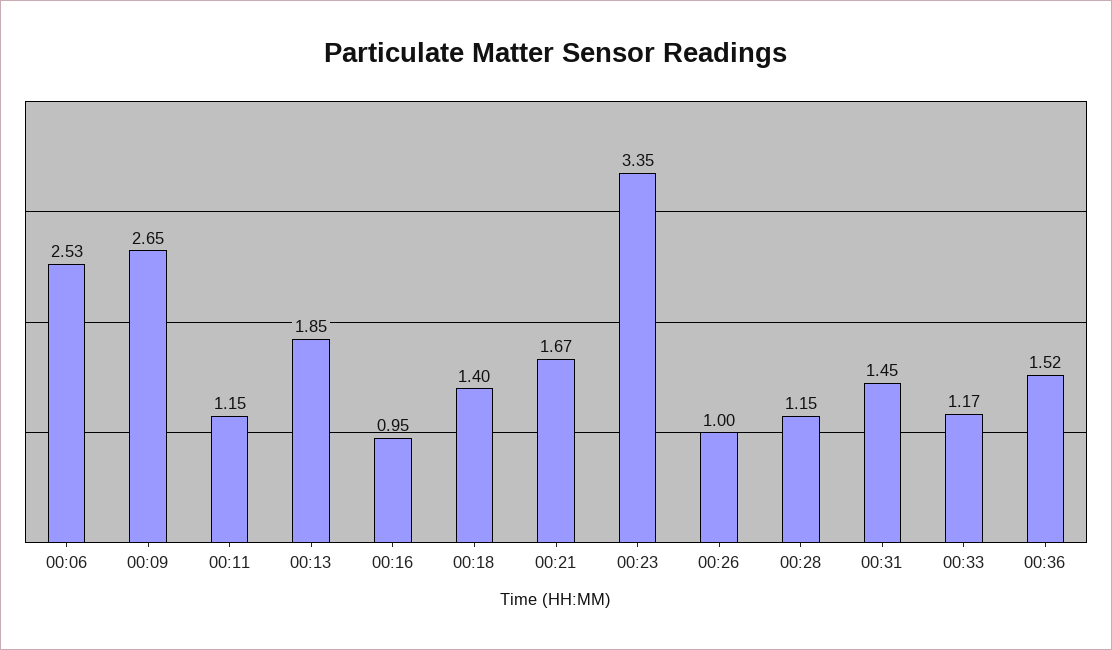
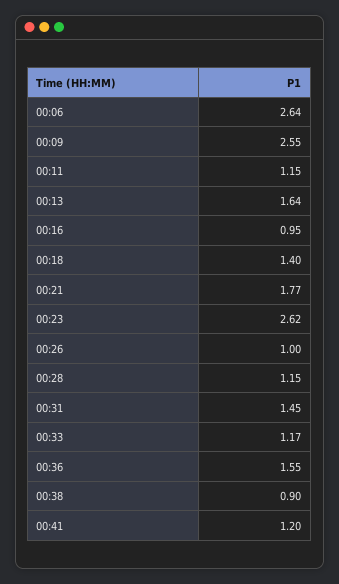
00:06: 2.53 -> 2.64
00:09: 2.65 -> 2.55
00:13: 1.85 -> 1.64
00:21: 1.67 -> 1.77
00:23: 3.35 -> 2.62
00:36: 1.52 -> 1.55
00:38: none -> 0.9
00:41: none -> 1.2

